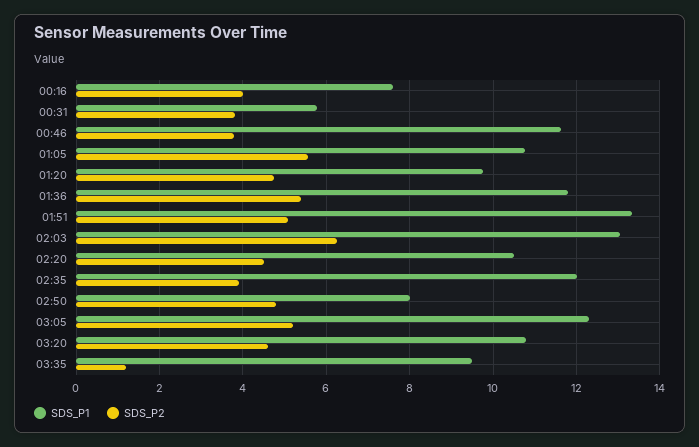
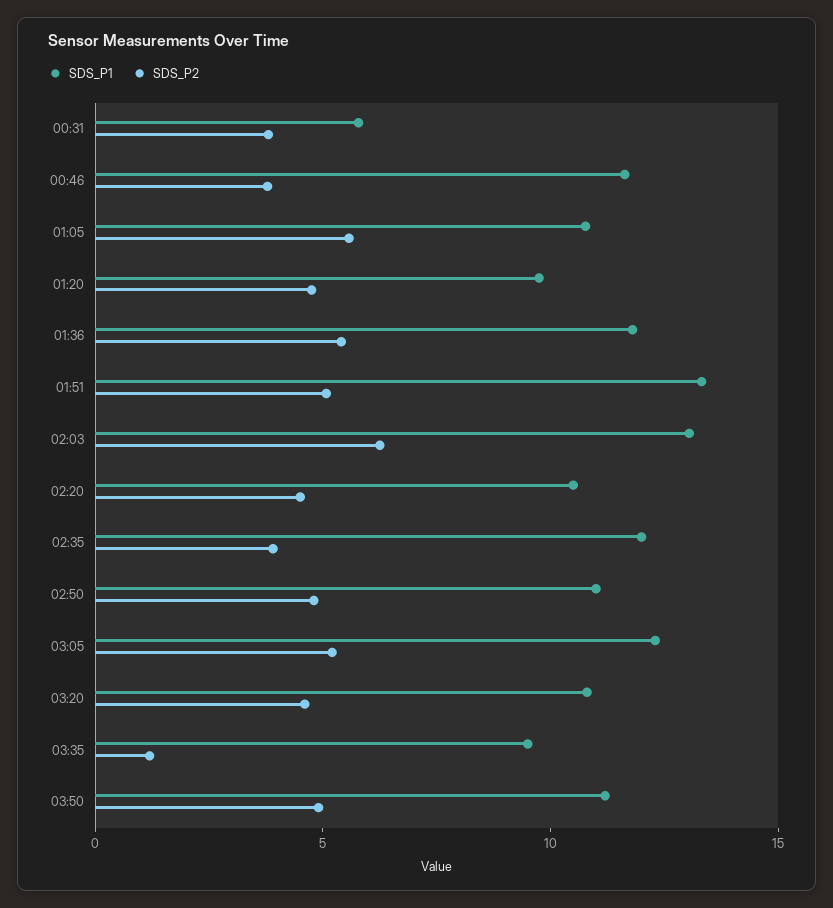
SDS_P1, 00:16: 7.6 -> none
SDS_P2, 00:16: 4 -> none
SDS_P1, 02:50: 8 -> 11
SDS_P1, 03:50: none -> 11
SDS_P2, 03:50: none -> 5

